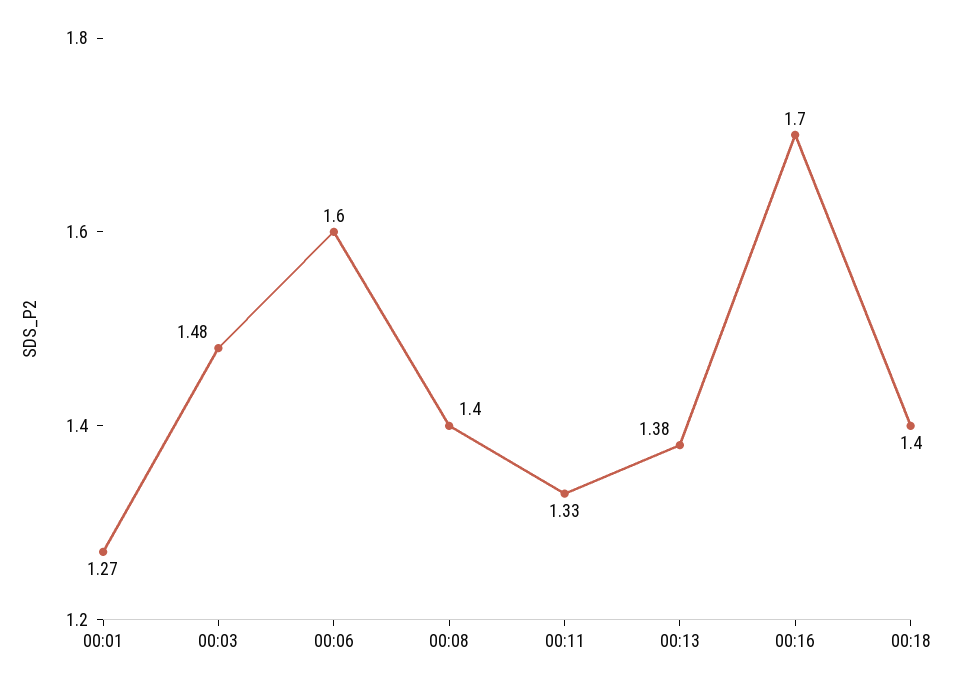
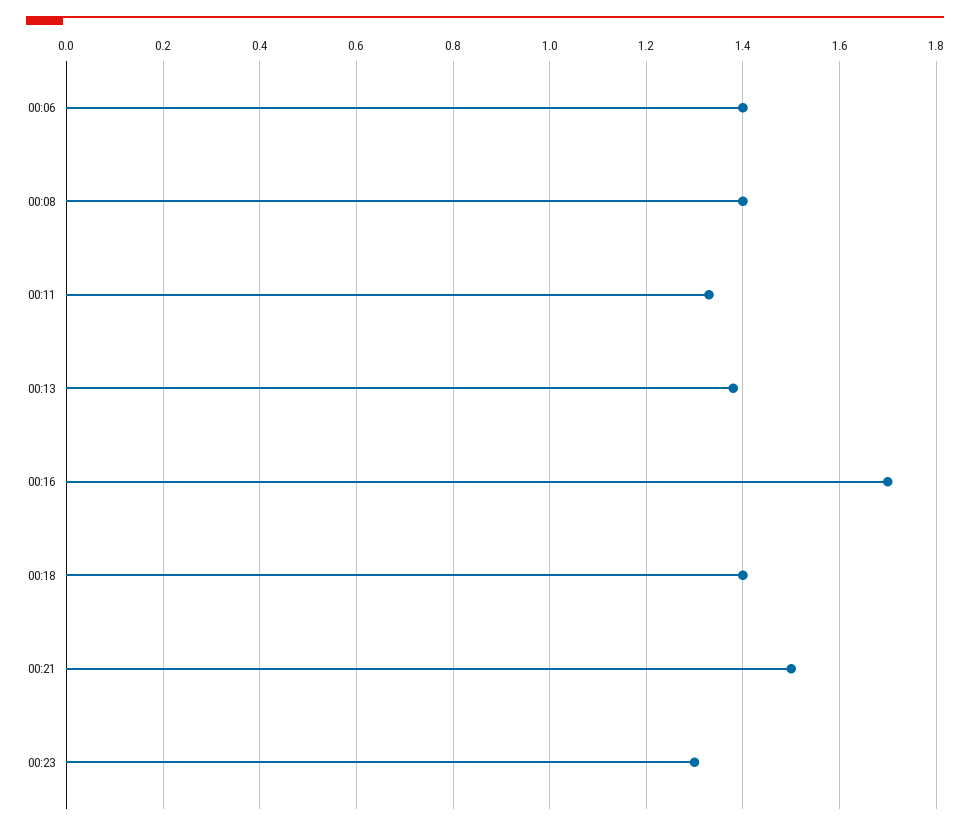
00:01: 1.27 -> none
00:03: 1.48 -> none
00:06: 1.6 -> 1.4
00:21: none -> 1.5
00:23: none -> 1.3

